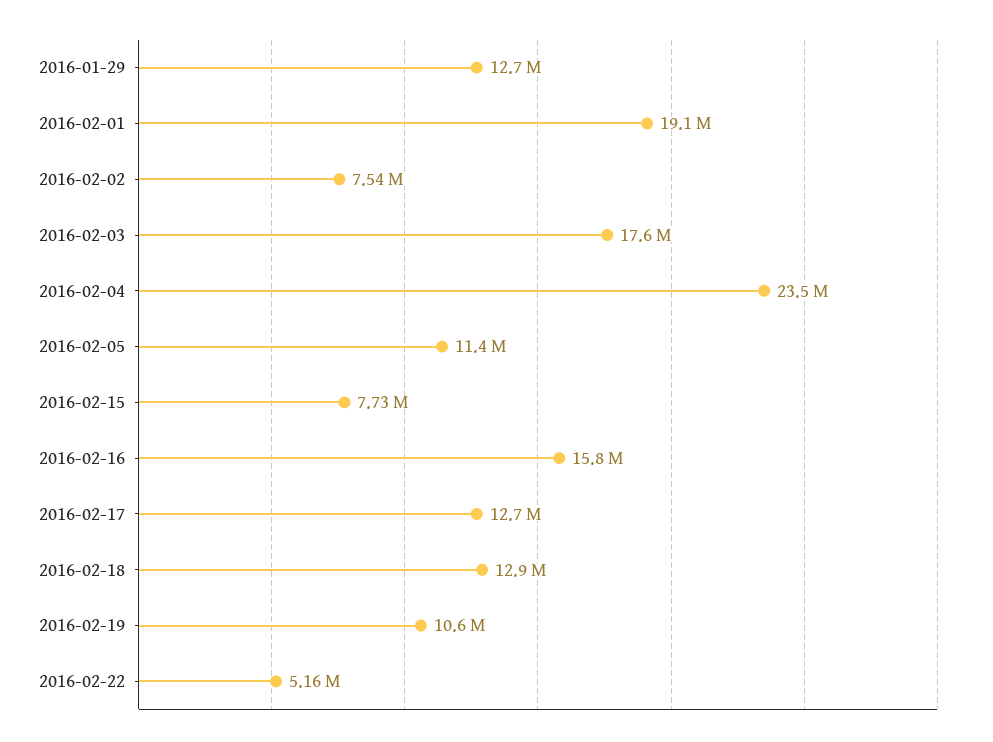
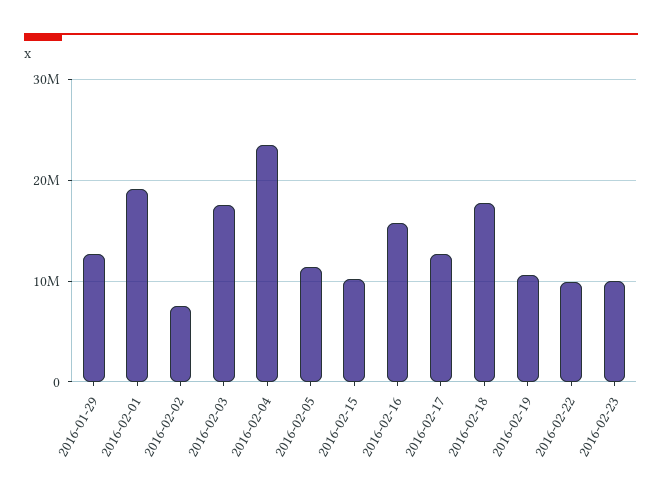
2016-02-15: 7730000 -> 10000000
2016-02-18: 12900000 -> 18000000
2016-02-22: 5160000 -> 10000000
2016-02-23: none -> 10000000

